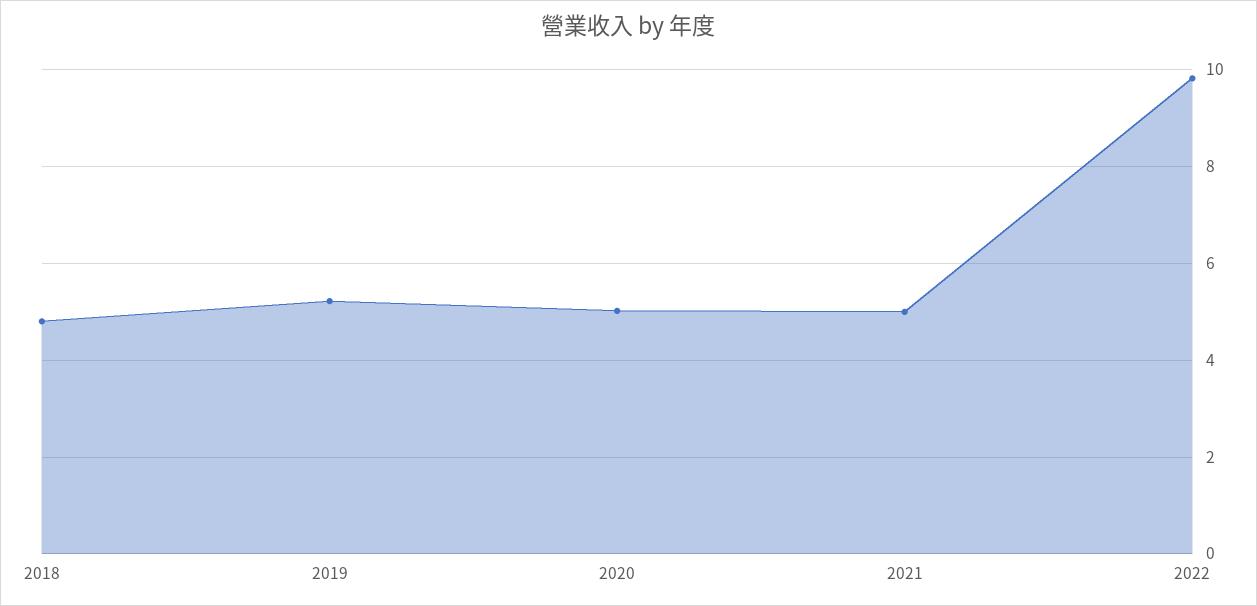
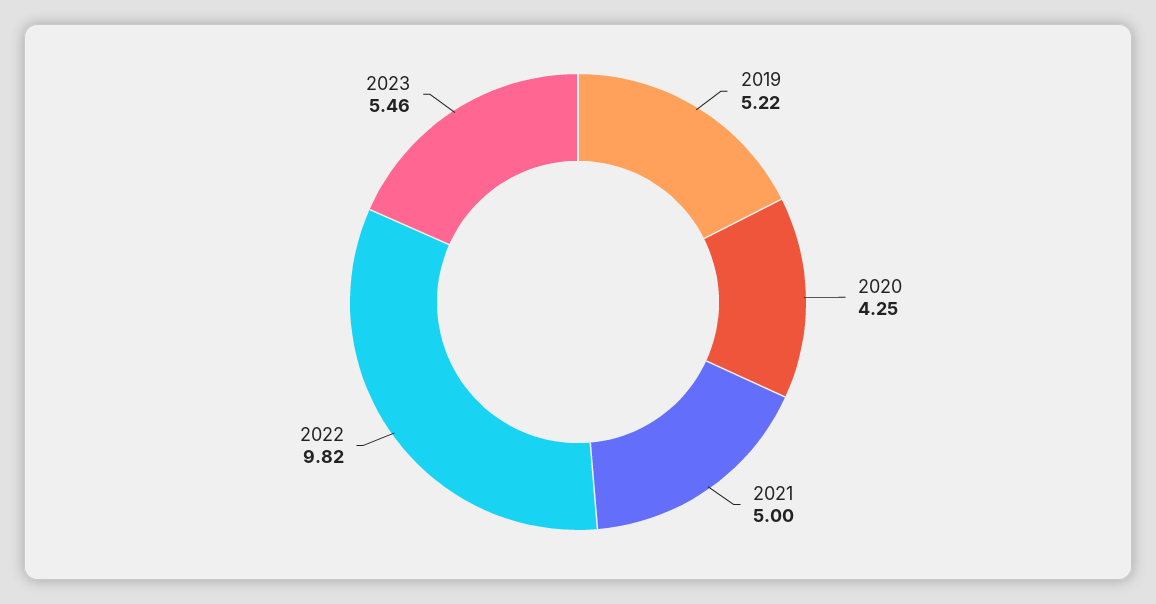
2018: 4.8 -> none
2020: 5 -> 4.25
2023: none -> 5.46

